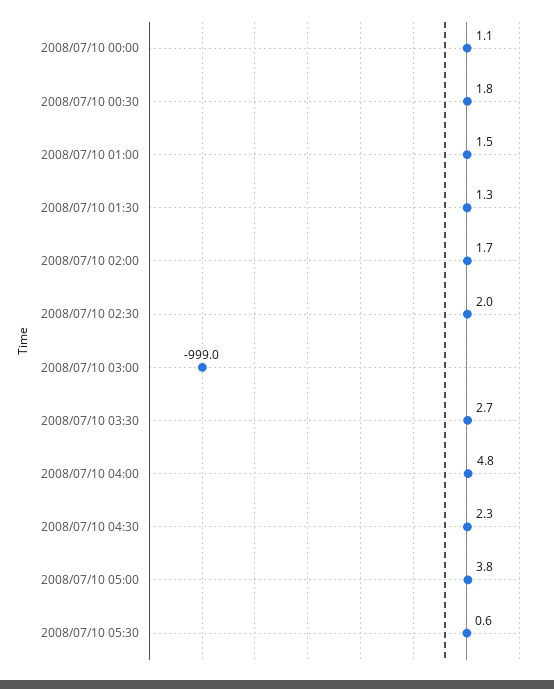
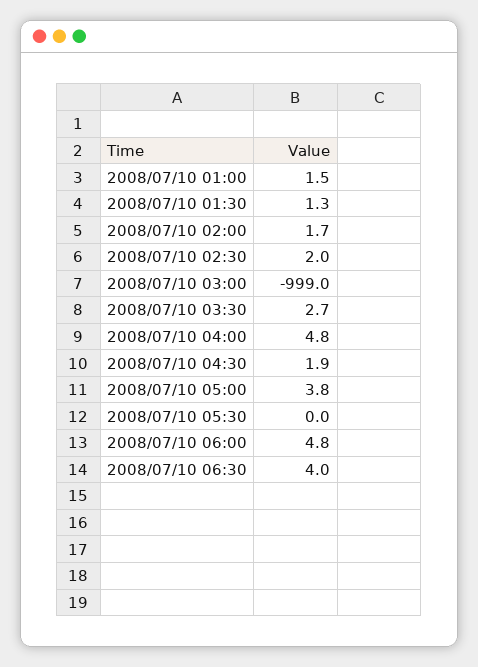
2008/07/10 00:00: 1.1 -> none
2008/07/10 00:30: 1.8 -> none
2008/07/10 04:30: 2.3 -> 1.9
2008/07/10 05:30: 0.6 -> 0
2008/07/10 06:00: none -> 4.8
2008/07/10 06:30: none -> 4

